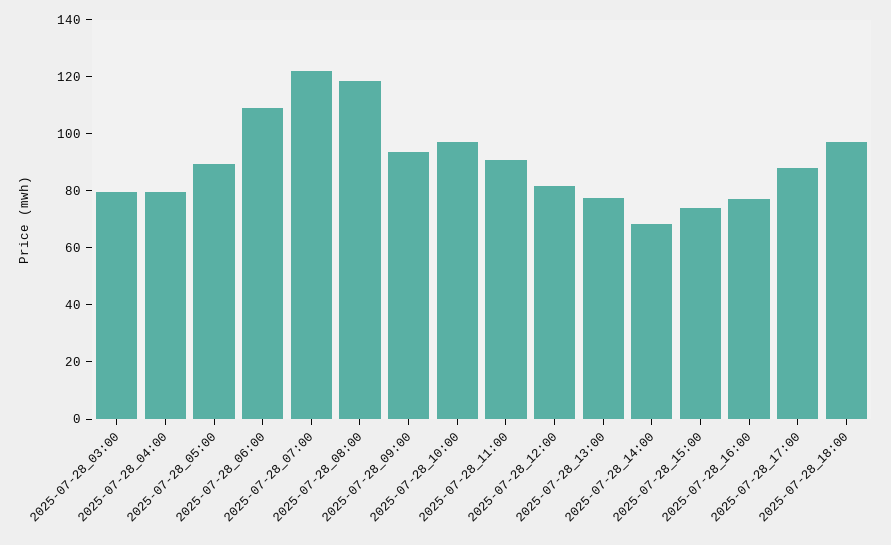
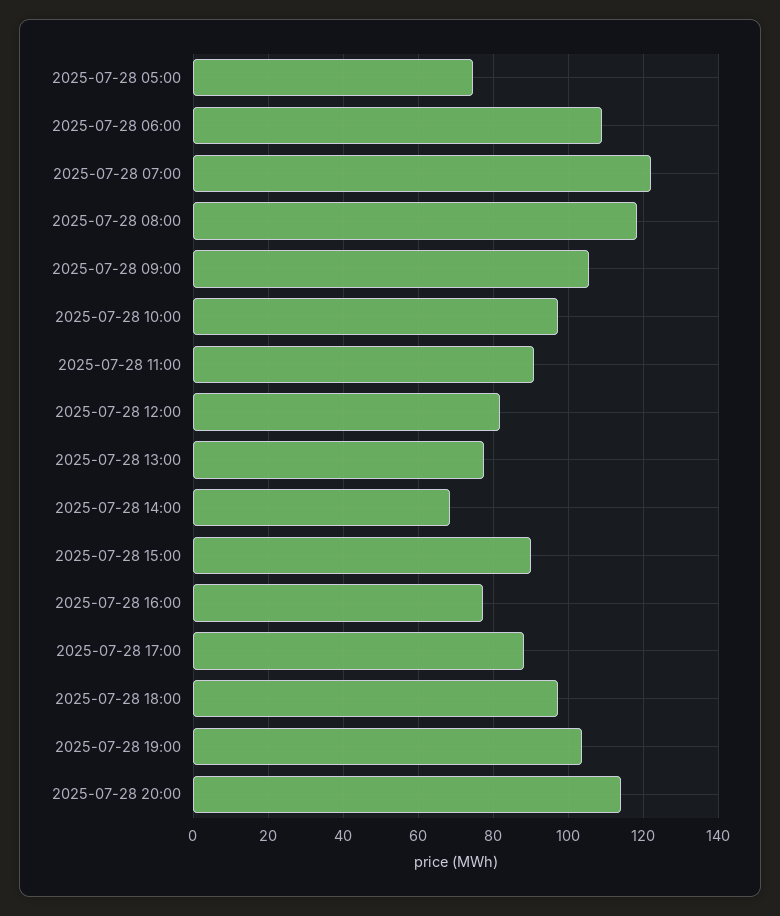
2025-07-28_03:00: 80 -> none
2025-07-28_04:00: 80 -> none
2025-07-28_05:00: 90 -> 74
2025-07-28_09:00: 95 -> 106
2025-07-28_15:00: 75 -> 90
2025-07-28 19:00: none -> 104
2025-07-28 20:00: none -> 114

